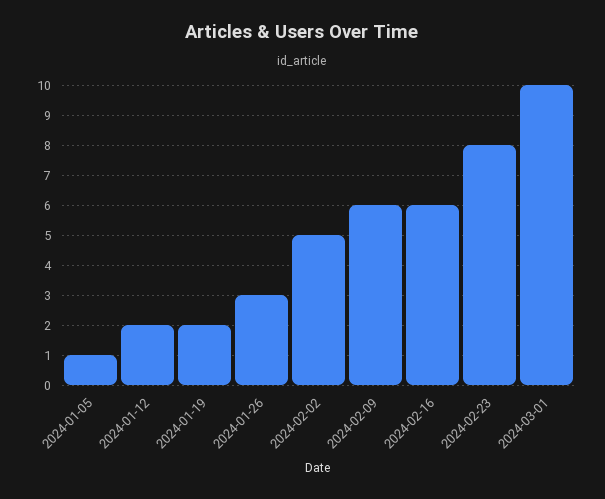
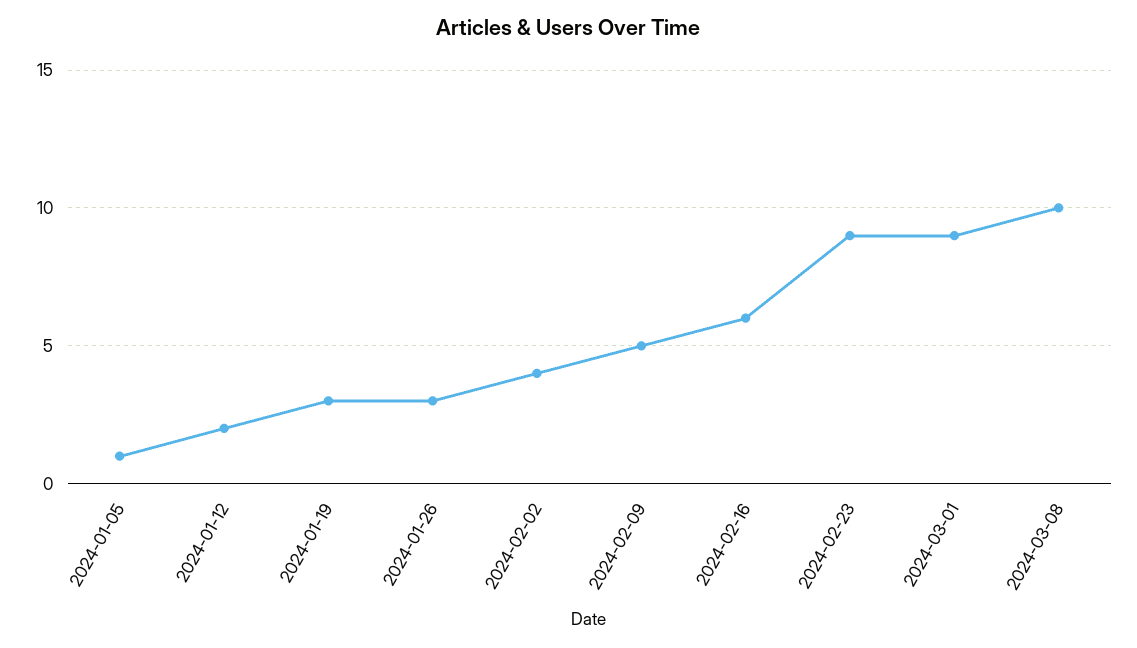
2024-01-19: 2 -> 3
2024-02-02: 5 -> 4
2024-02-09: 6 -> 5
2024-02-23: 8 -> 9
2024-03-01: 10 -> 9
2024-03-08: none -> 10

